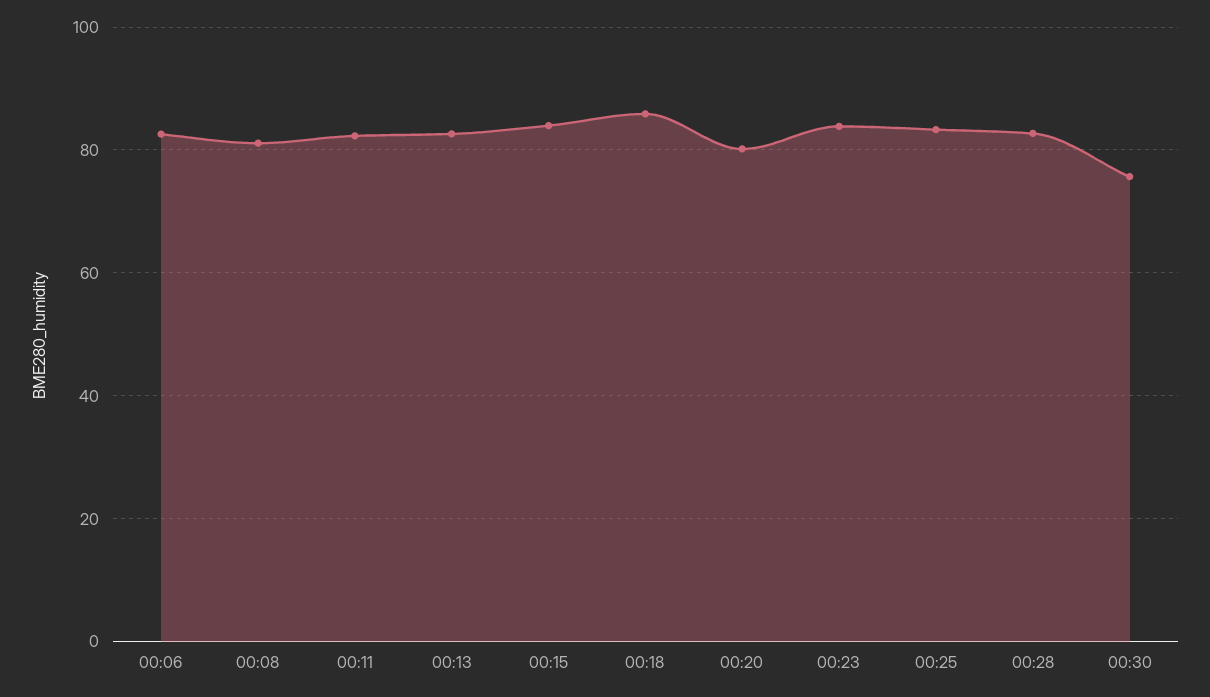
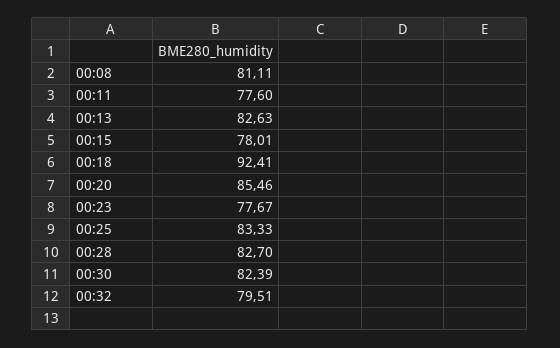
00:06: 82 -> none
00:11: 82 -> 77.6
00:15: 84 -> 78.01
00:18: 86 -> 92.41
00:20: 80 -> 85.46
00:23: 84 -> 77.67
00:30: 76 -> 82.39
00:32: none -> 79.51

